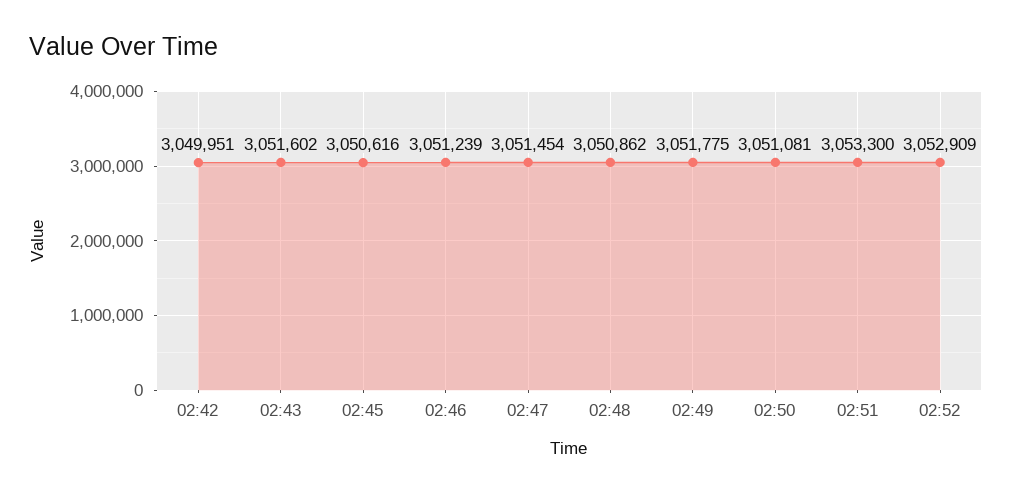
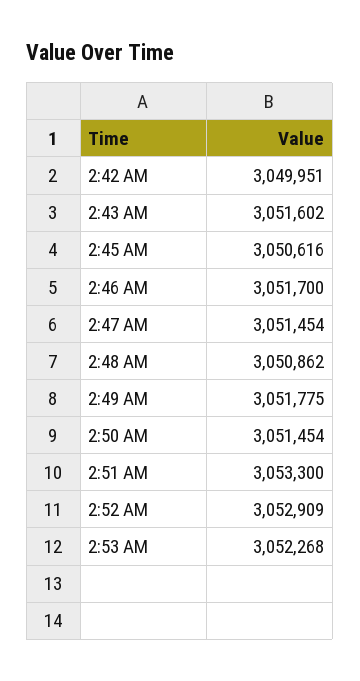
02:46: 3051239 -> 3051700
02:50: 3051081 -> 3051454
2:53 AM: none -> 3052268

